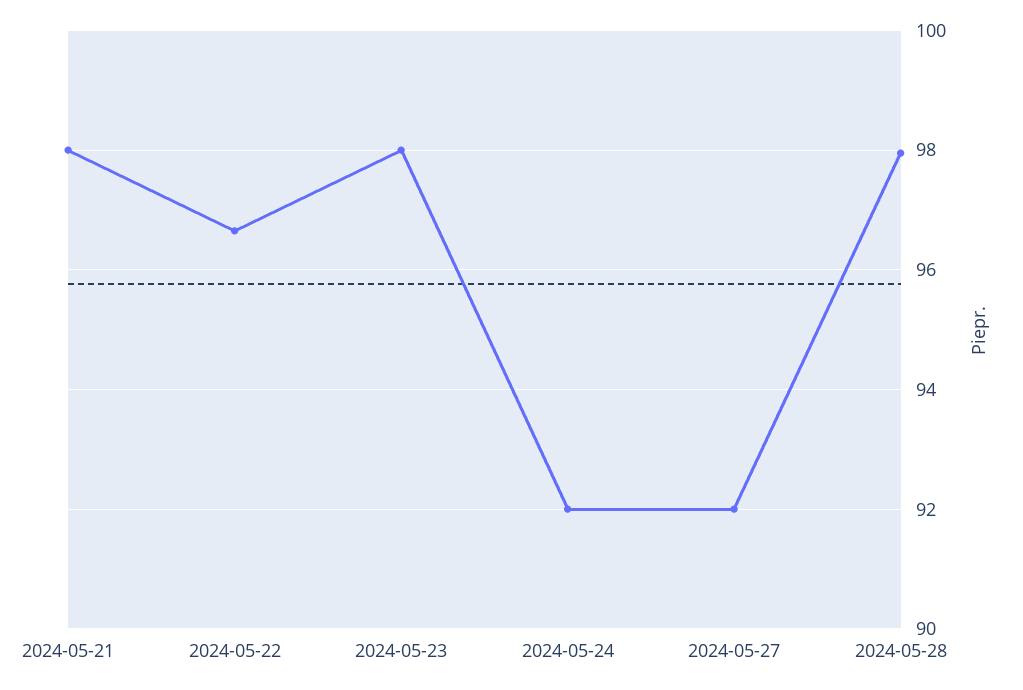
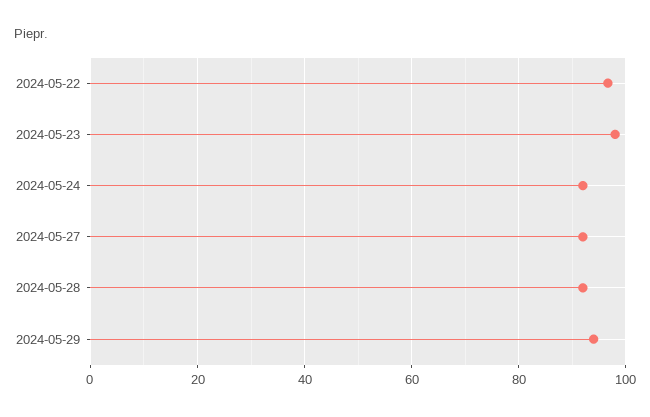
2024-05-21: 98 -> none
2024-05-28: 98 -> 92
2024-05-29: none -> 94

